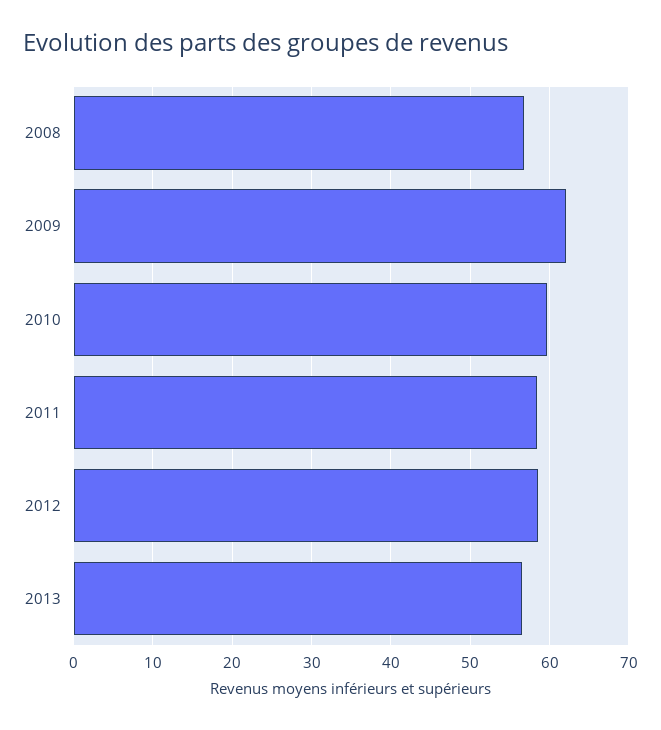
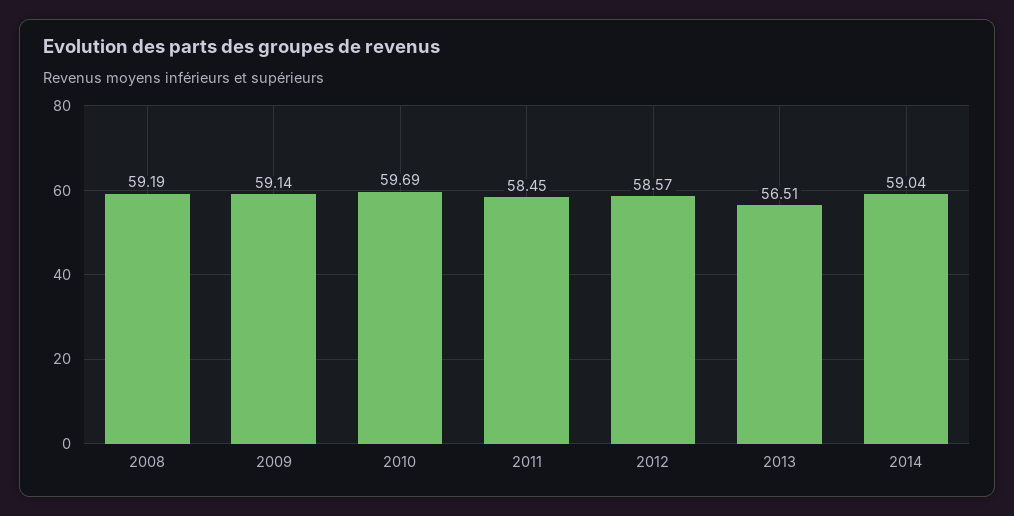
2008: 57 -> 59.19
2009: 62 -> 59.14
2014: none -> 59.04

